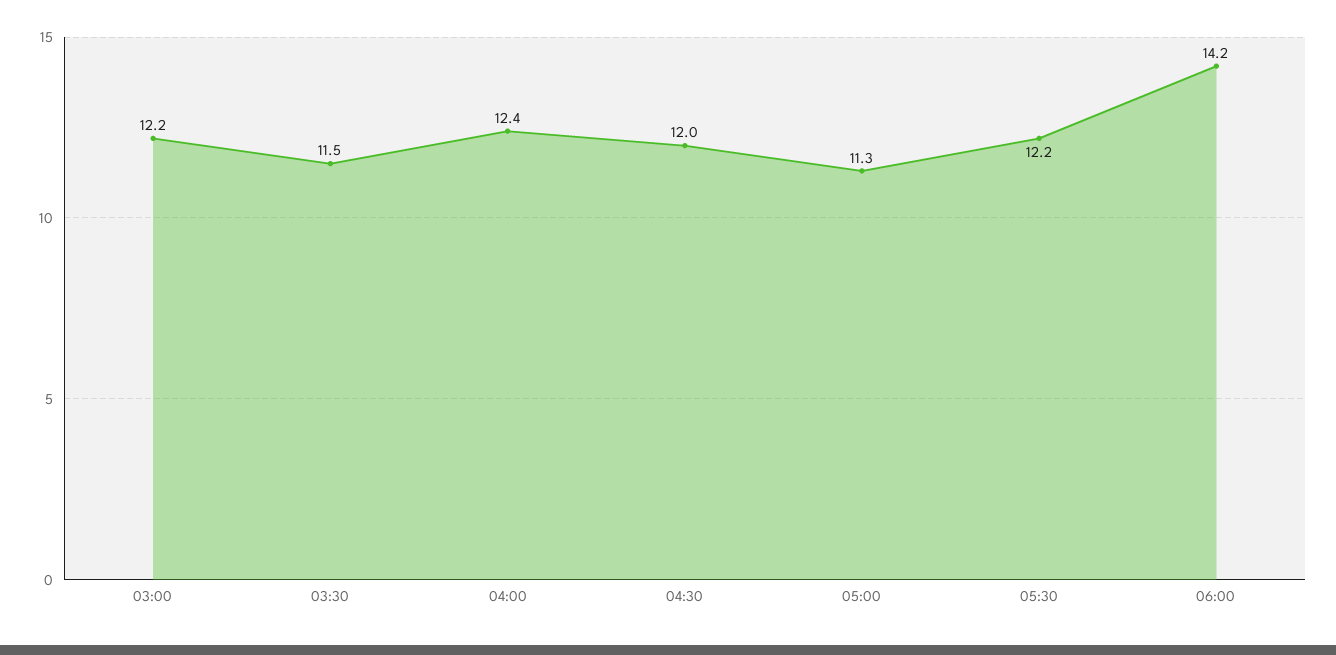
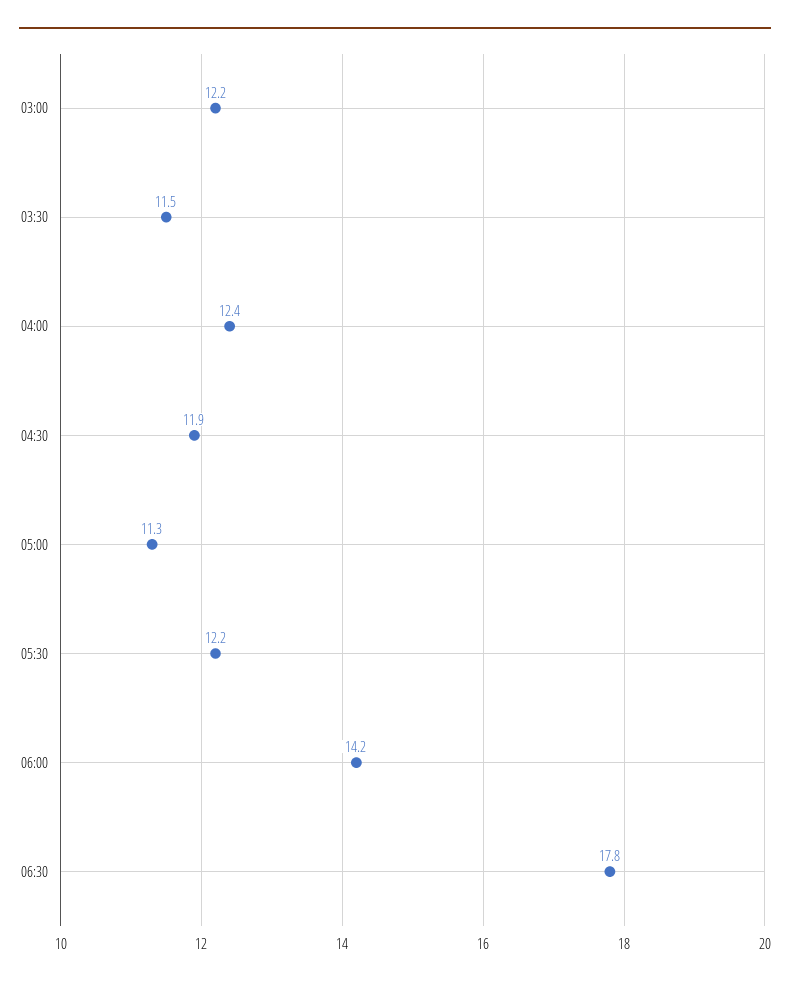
04:30: 12 -> 11.9
06:30: none -> 17.8

